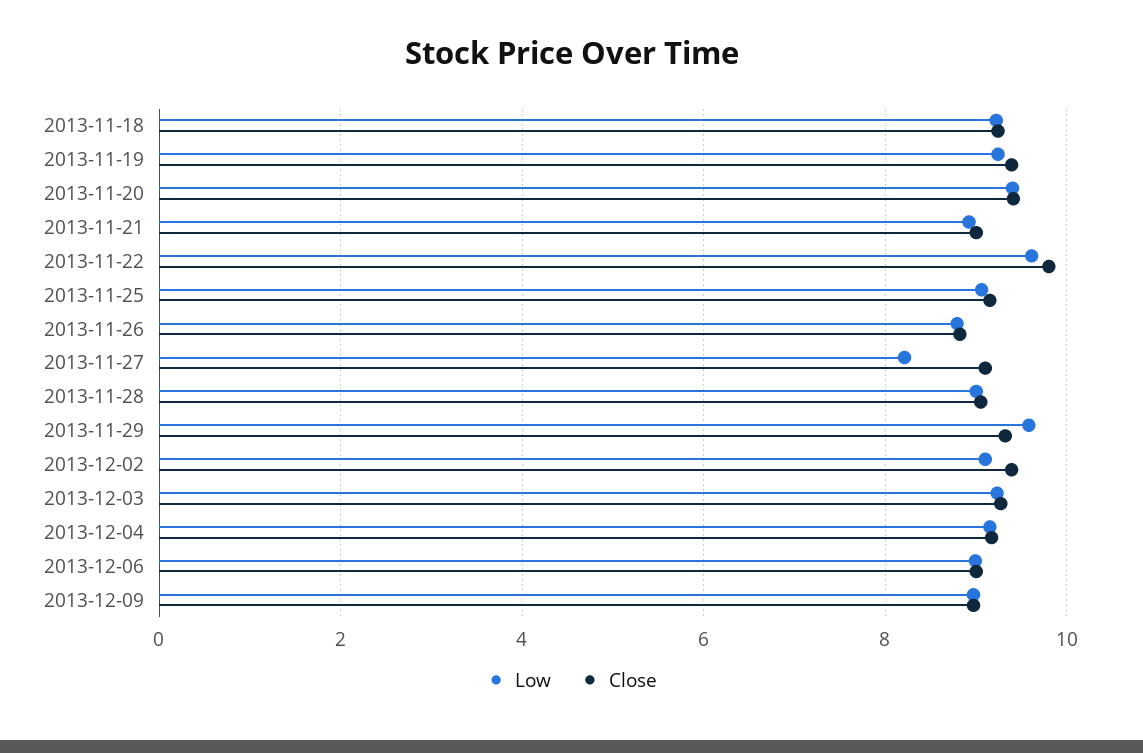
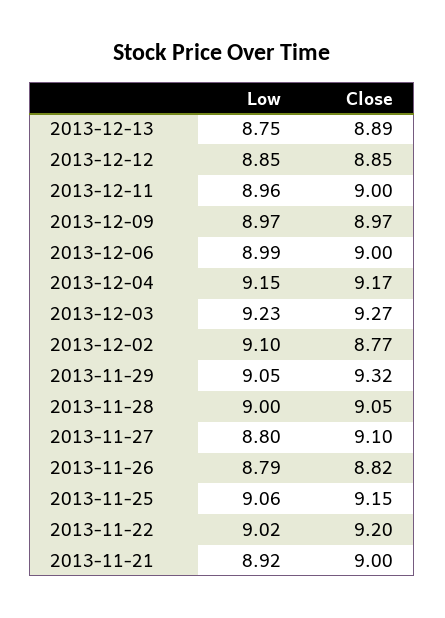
Low, 2013-11-18: 9.2 -> none
Close, 2013-11-18: 9.2 -> none
Low, 2013-11-19: 9.2 -> none
Close, 2013-11-19: 9.4 -> none
Low, 2013-11-20: 9.4 -> none
Close, 2013-11-20: 9.4 -> none
Low, 2013-11-22: 9.6 -> 9.02
Close, 2013-11-22: 9.8 -> 9.2
Low, 2013-11-27: 8.2 -> 8.8
Low, 2013-11-29: 9.6 -> 9.05
Close, 2013-12-02: 9.4 -> 8.77
Low, 2013-12-13: none -> 8.75
Close, 2013-12-13: none -> 8.89
Low, 2013-12-12: none -> 8.85
Close, 2013-12-12: none -> 8.85
Low, 2013-12-11: none -> 8.96
Close, 2013-12-11: none -> 9

